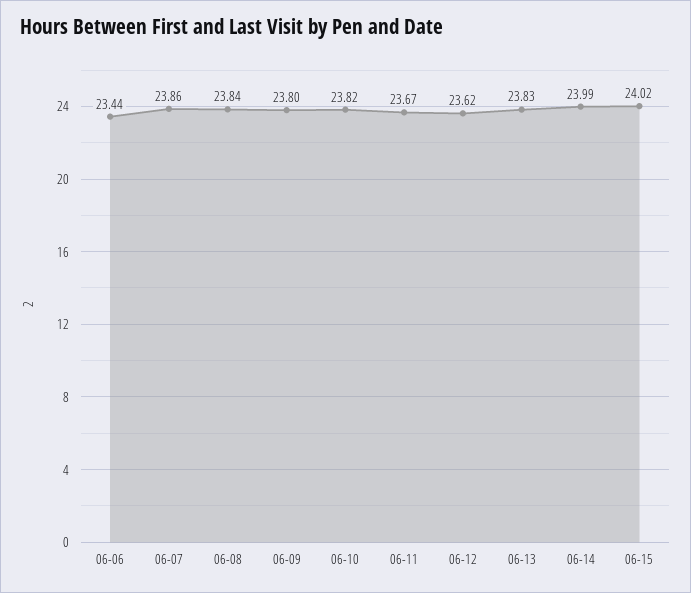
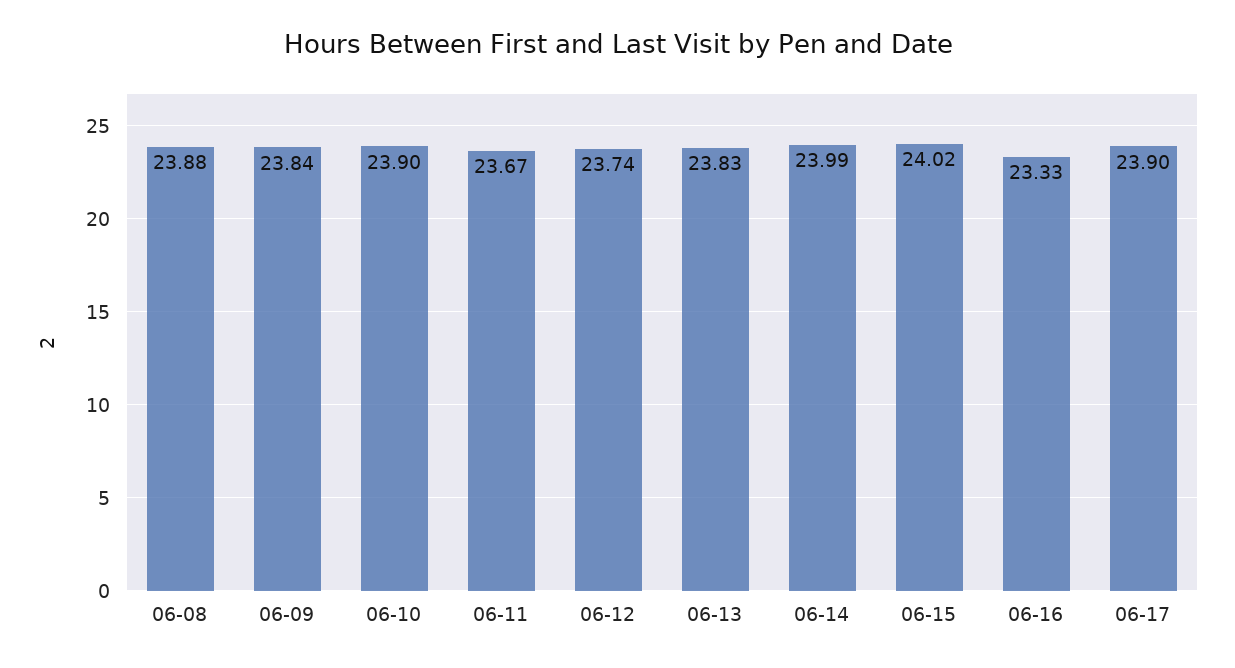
06-06: 23.44 -> none
06-07: 23.86 -> none
06-08: 23.84 -> 23.88
06-09: 23.8 -> 23.84
06-10: 23.82 -> 23.9
06-12: 23.62 -> 23.74
06-16: none -> 23.33
06-17: none -> 23.9

